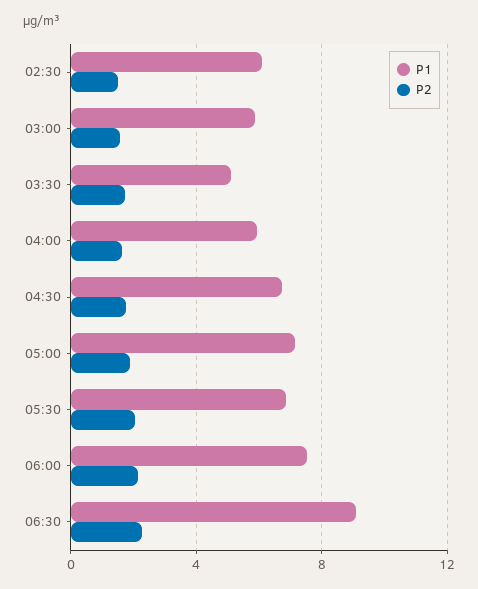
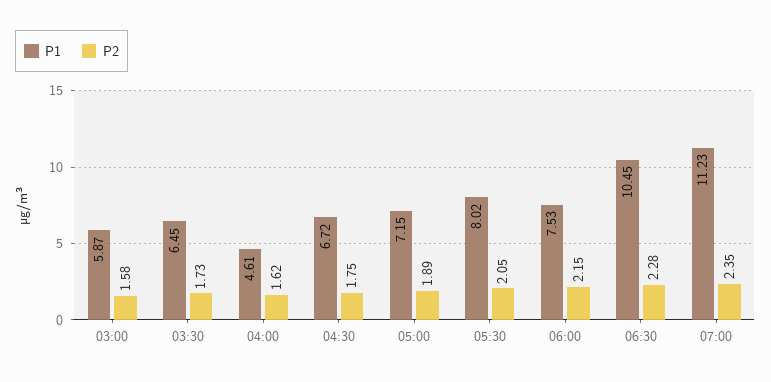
P1, 02:30: 6 -> none
P2, 02:30: 1.5 -> none
P1, 03:30: 5 -> 6.45
P1, 04:00: 6 -> 4.61
P1, 05:30: 7 -> 8.02
P1, 06:30: 9 -> 10.45
P1, 07:00: none -> 11.23
P2, 07:00: none -> 2.35

